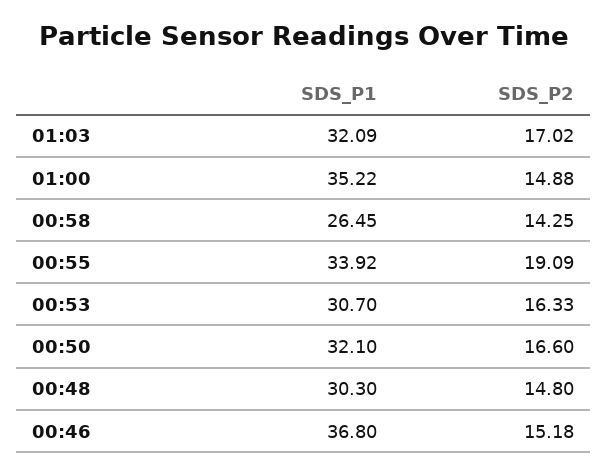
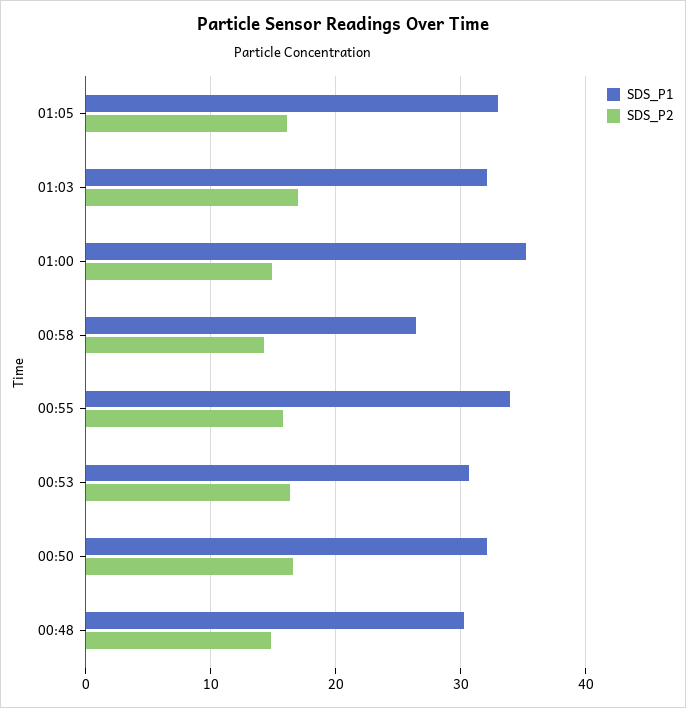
SDS_P2, 00:55: 19.09 -> 16
SDS_P1, 00:46: 36.8 -> none
SDS_P2, 00:46: 15.18 -> none
SDS_P1, 01:05: none -> 33
SDS_P2, 01:05: none -> 16

